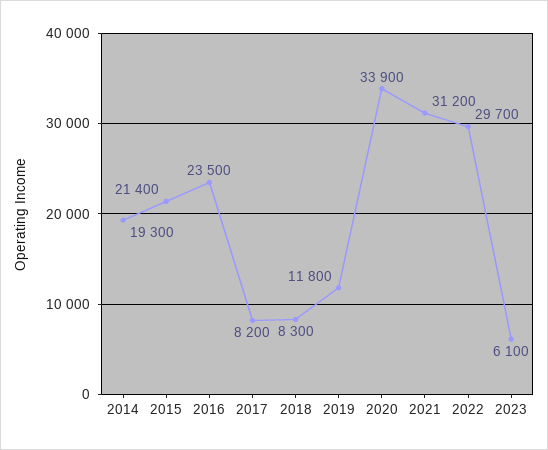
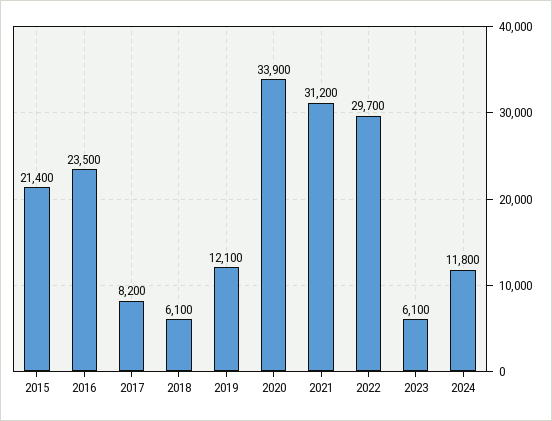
2014: 19300 -> none
2018: 8300 -> 6100
2019: 11800 -> 12100
2024: none -> 11800

